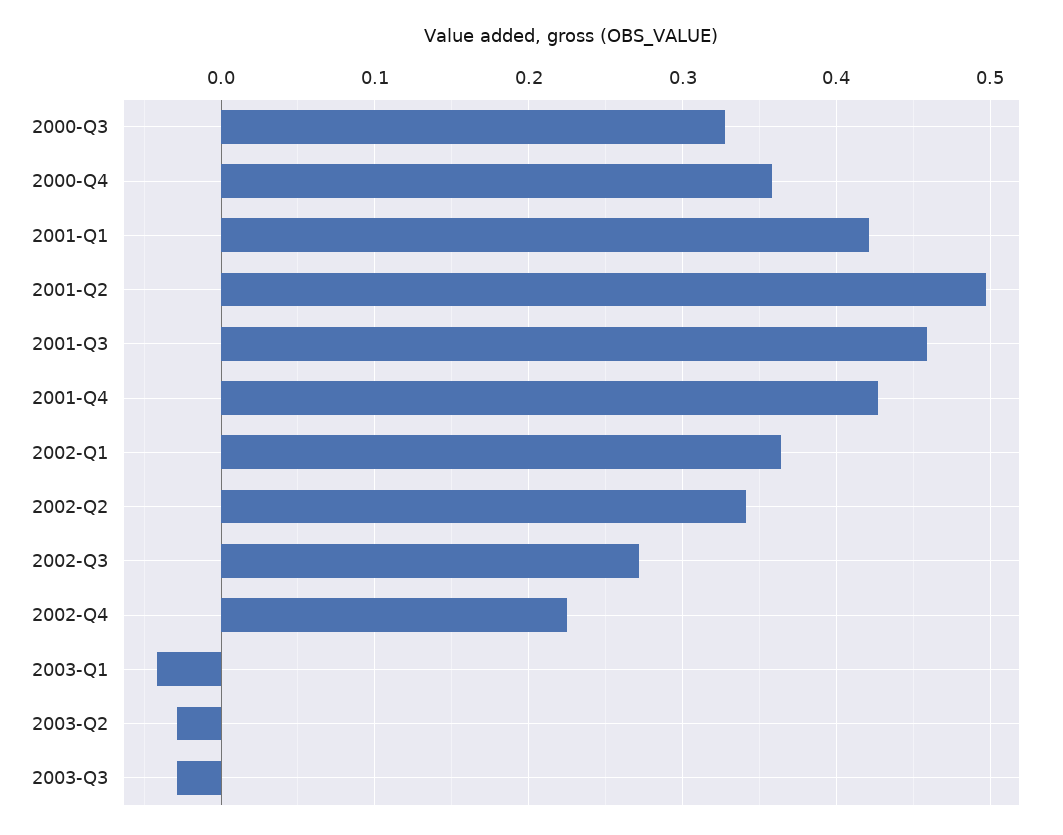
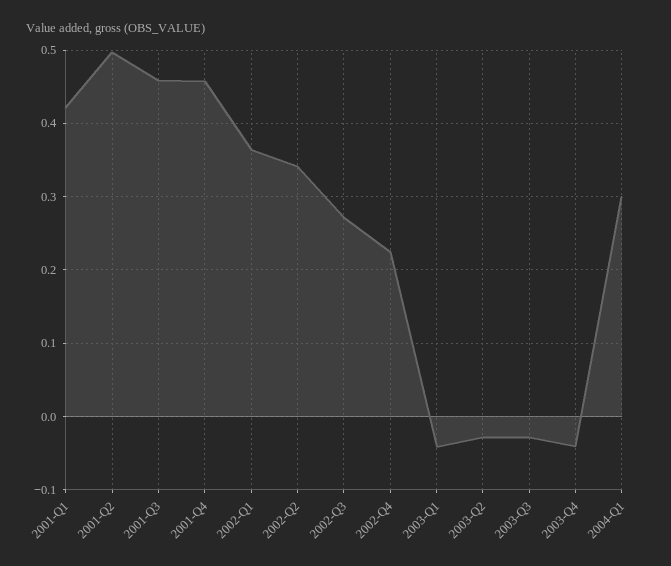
2000-Q3: 0.33 -> none
2000-Q4: 0.36 -> none
2001-Q4: 0.43 -> 0.46
2003-Q4: none -> -0.04
2004-Q1: none -> 0.3

